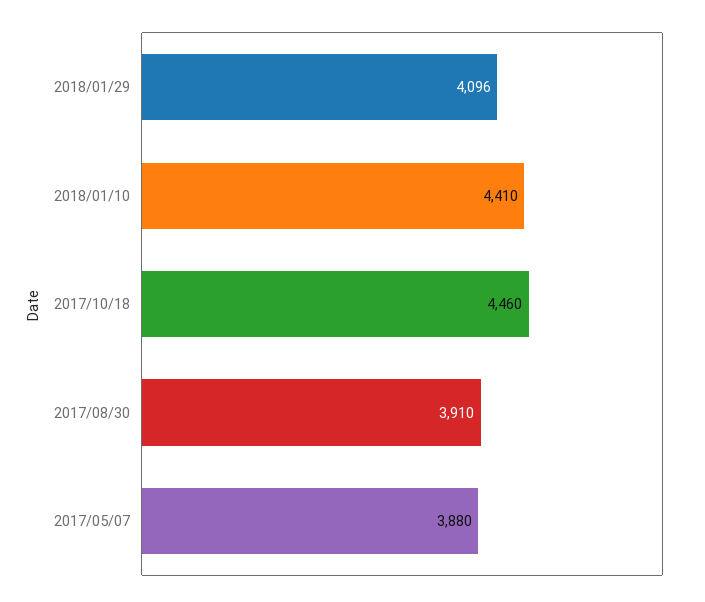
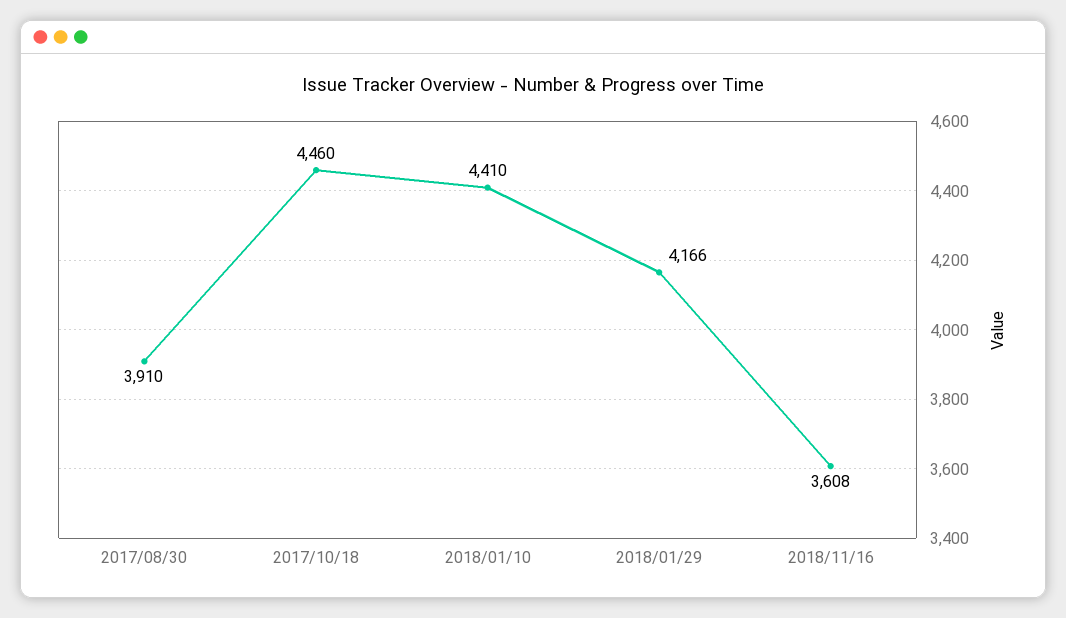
2018/01/29: 4096 -> 4166
2017/05/07: 3880 -> none
2018/11/16: none -> 3608

